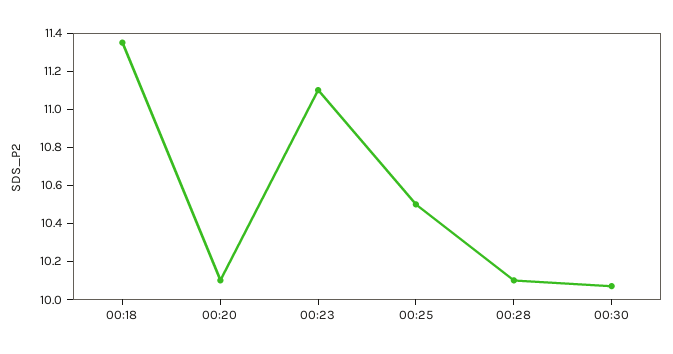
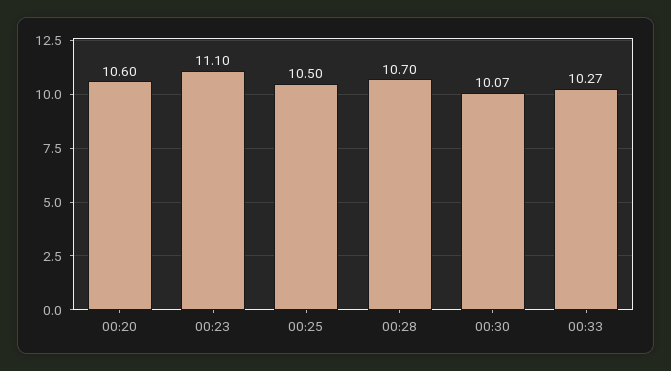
00:18: 11.35 -> none
00:20: 10.1 -> 10.6
00:28: 10.1 -> 10.7
00:33: none -> 10.27

